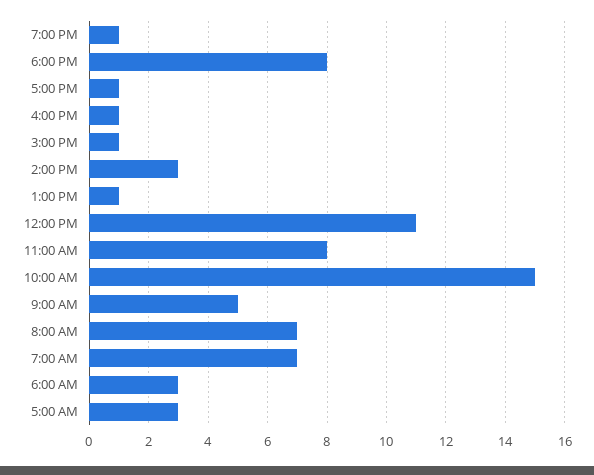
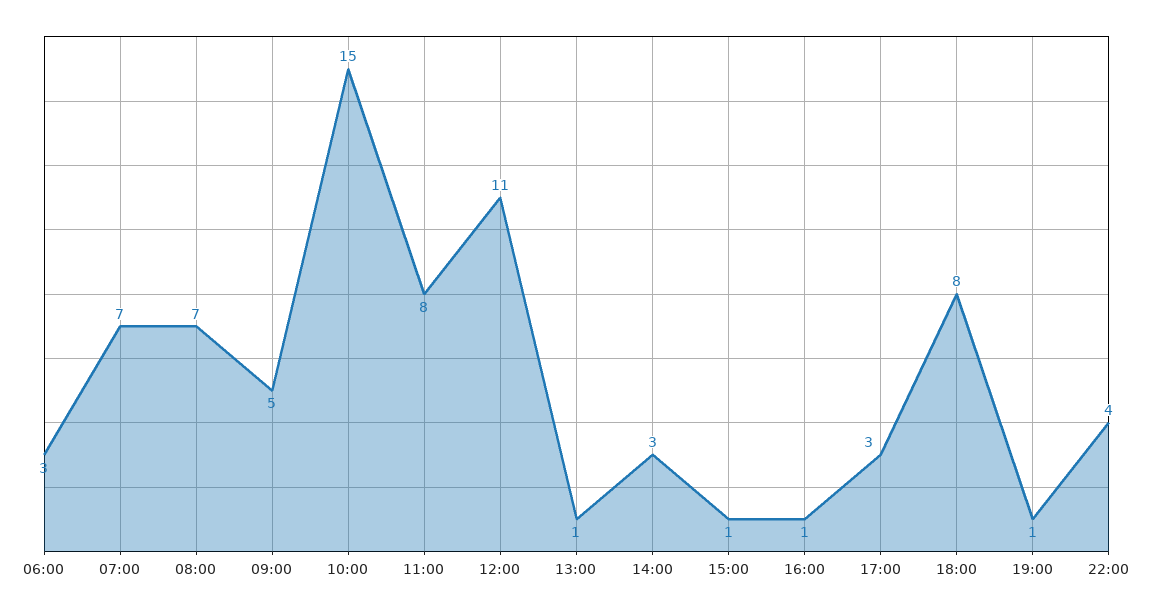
5:00 PM: 1 -> 3
5:00 AM: 3 -> none
22:00: none -> 4

